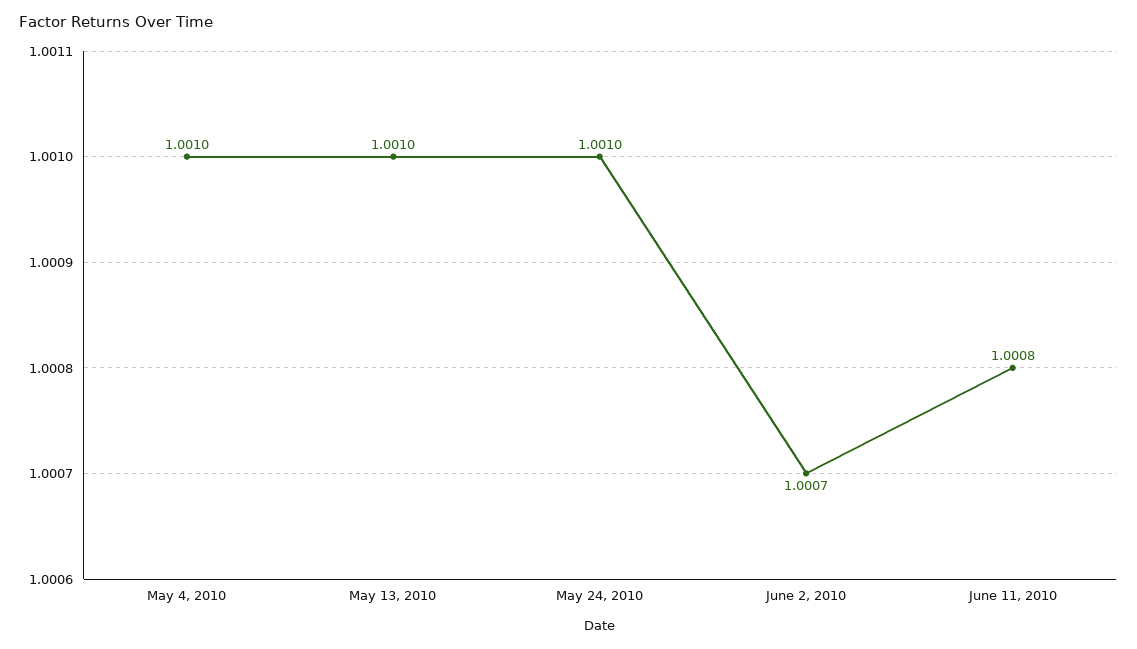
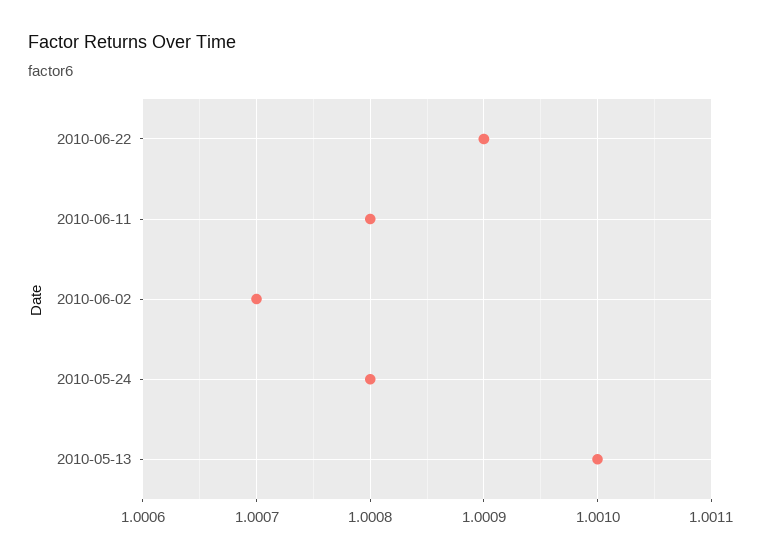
May 4, 2010: 1.001 -> none
May 24, 2010: 1.001 -> 1.0008
2010-06-22: none -> 1.0009

